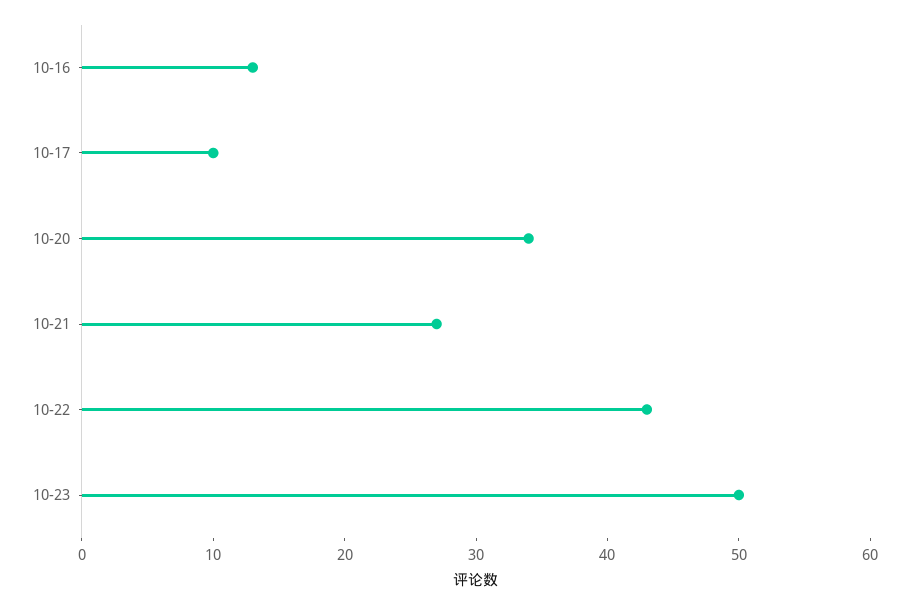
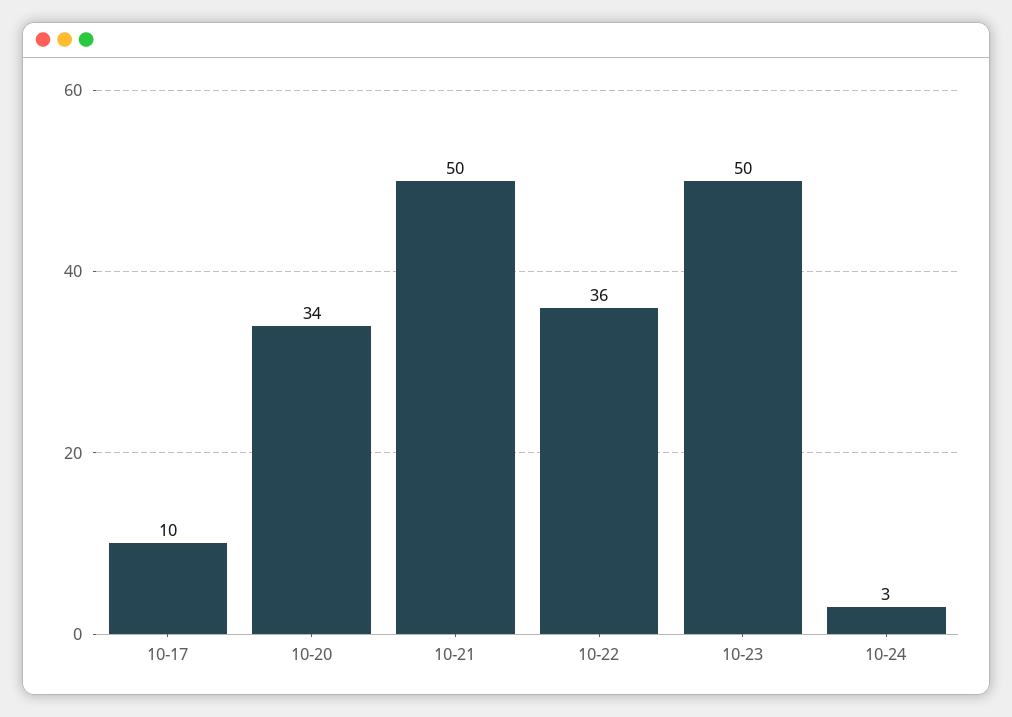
10-16: 13 -> none
10-21: 27 -> 50
10-22: 43 -> 36
10-24: none -> 3

